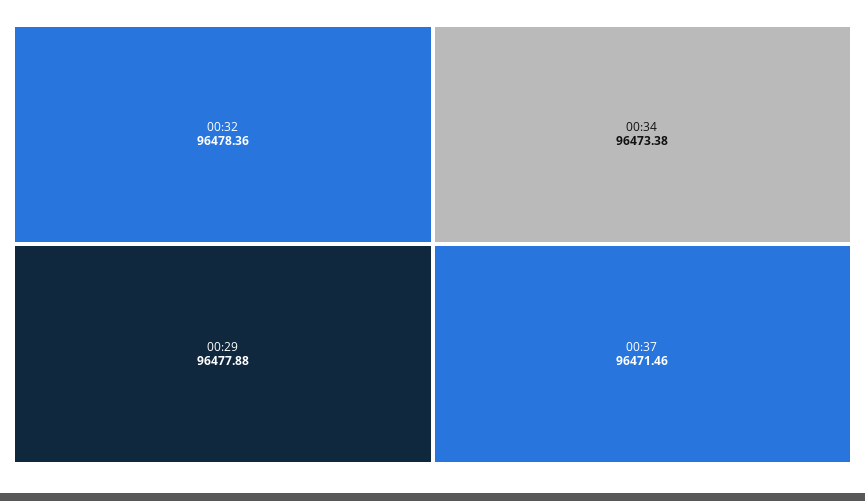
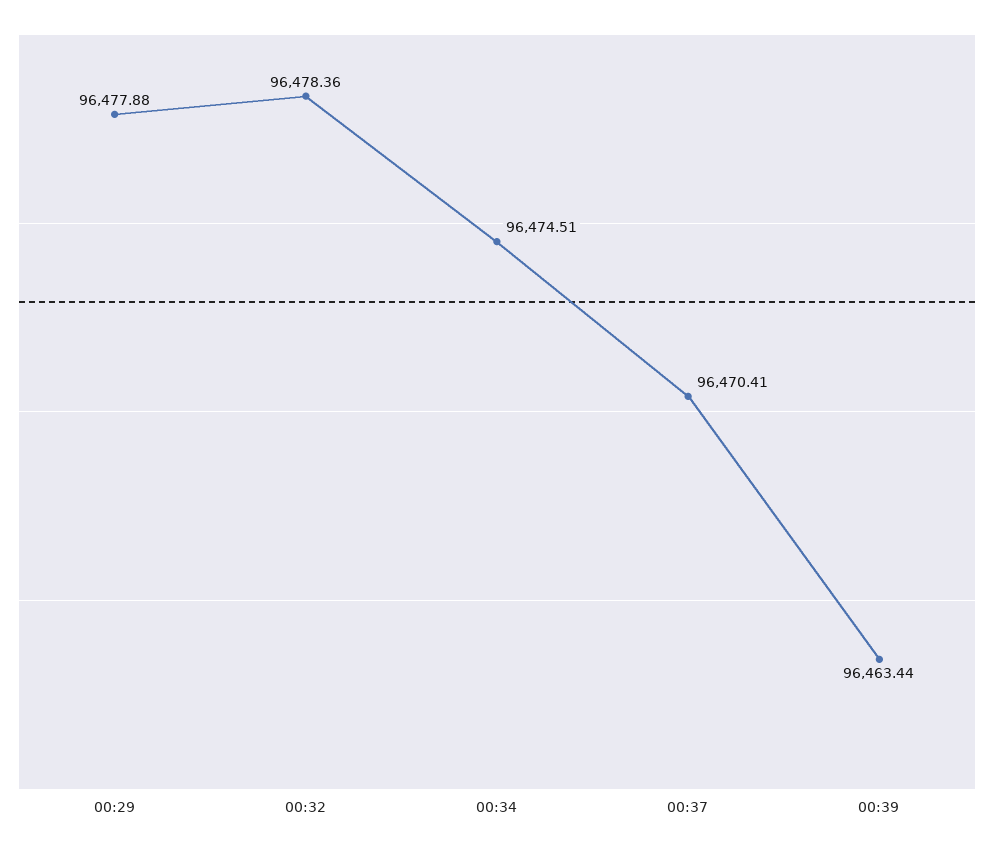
00:34: 96473.38 -> 96474.51
00:37: 96471.46 -> 96470.41
00:39: none -> 96463.44

